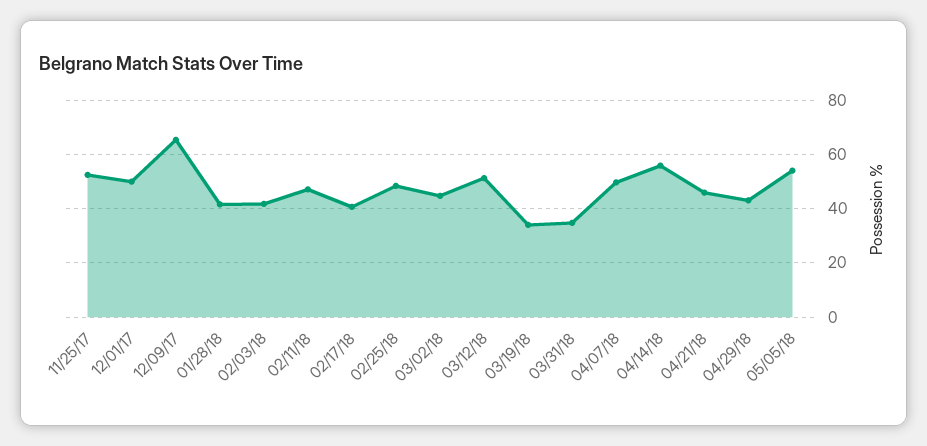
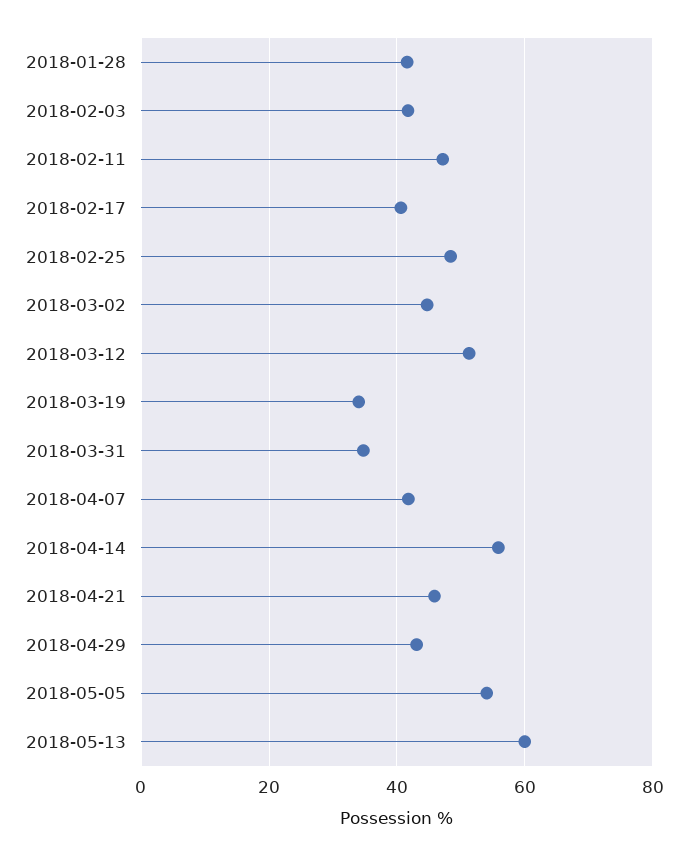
11/25/17: 52.5 -> none
12/01/17: 50 -> none
12/09/17: 65 -> none
04/07/18: 50 -> 42
2018-05-13: none -> 60

